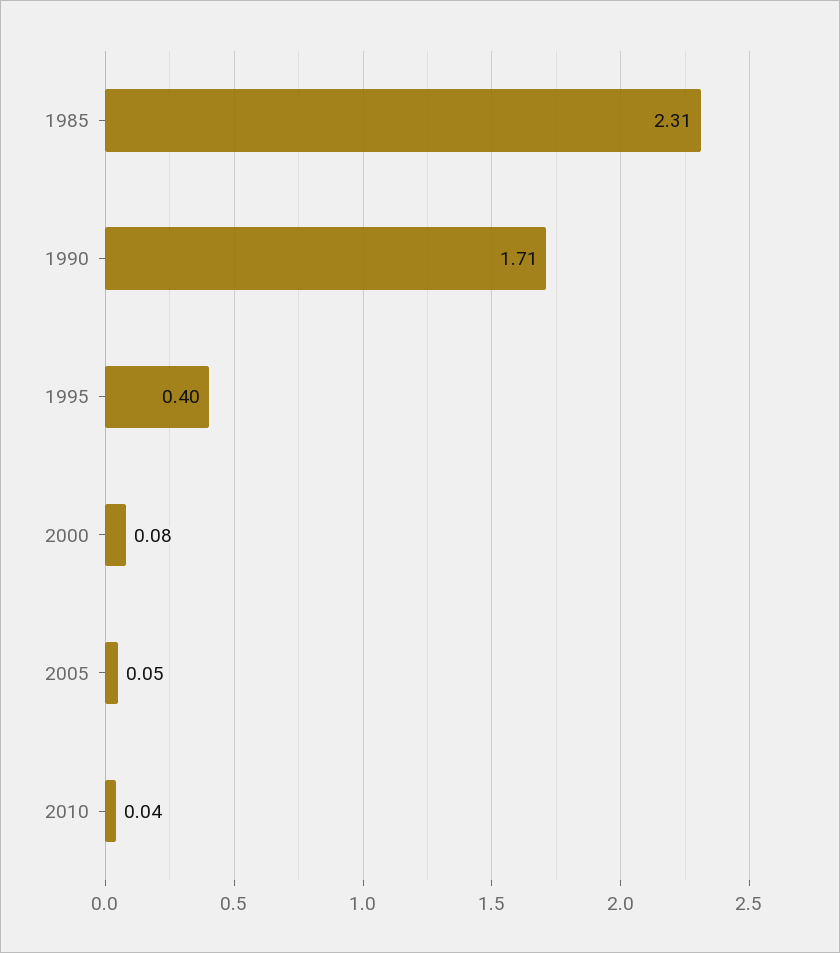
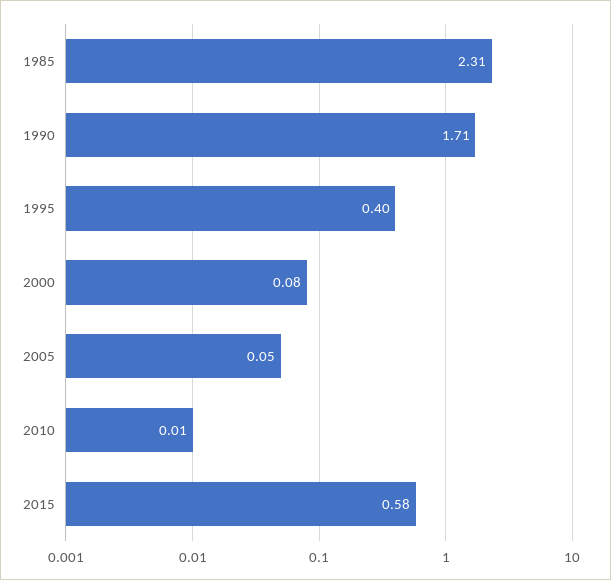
2010: 0.04 -> 0.01
2015: none -> 0.58

